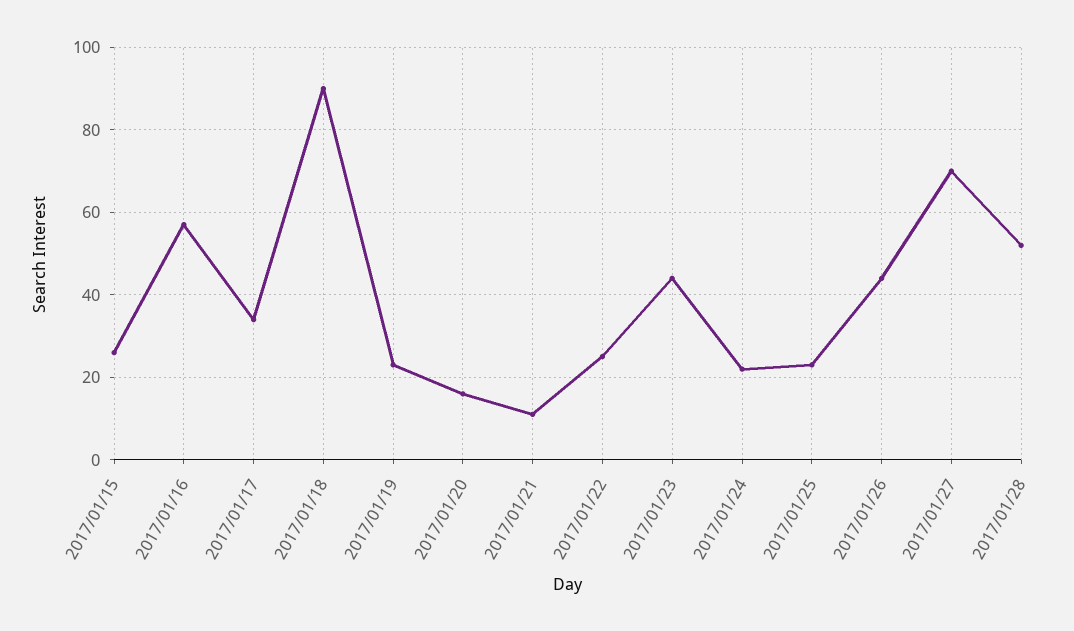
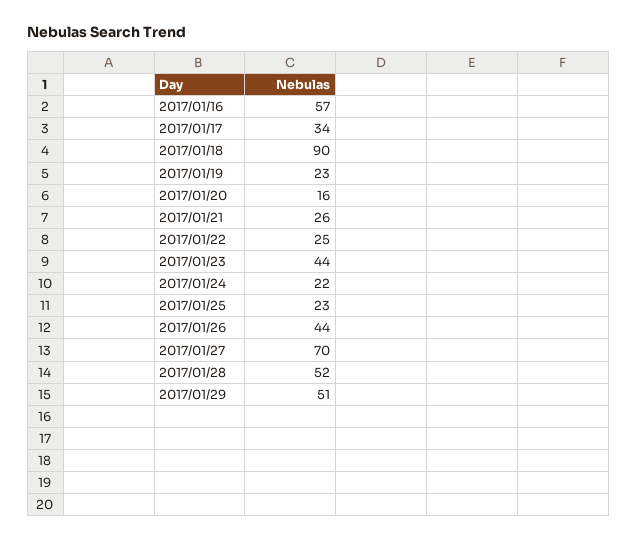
2017/01/15: 25 -> none
2017/01/21: 10 -> 26
2017/01/29: none -> 51

